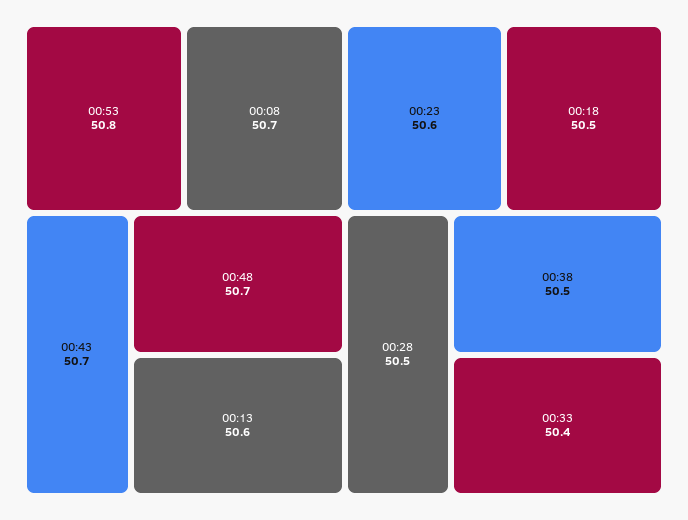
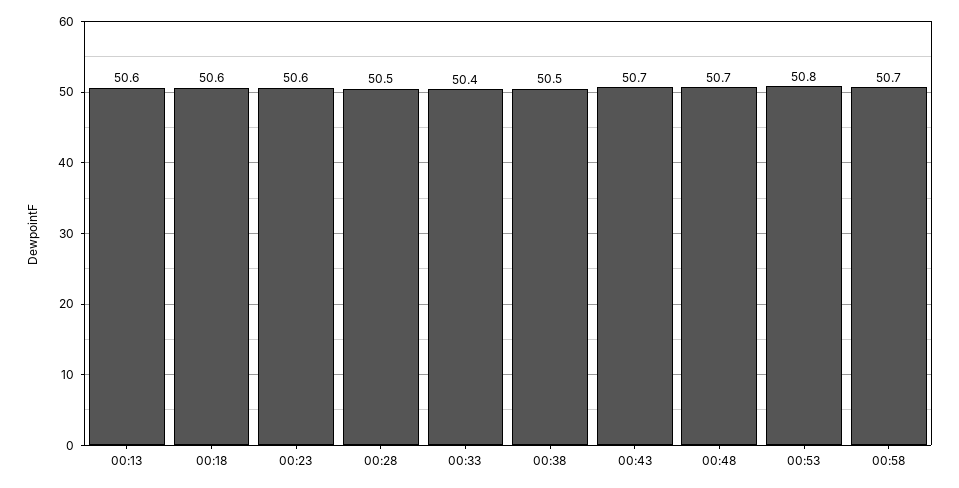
00:08: 50.7 -> none
00:18: 50.5 -> 50.6
00:58: none -> 50.7

